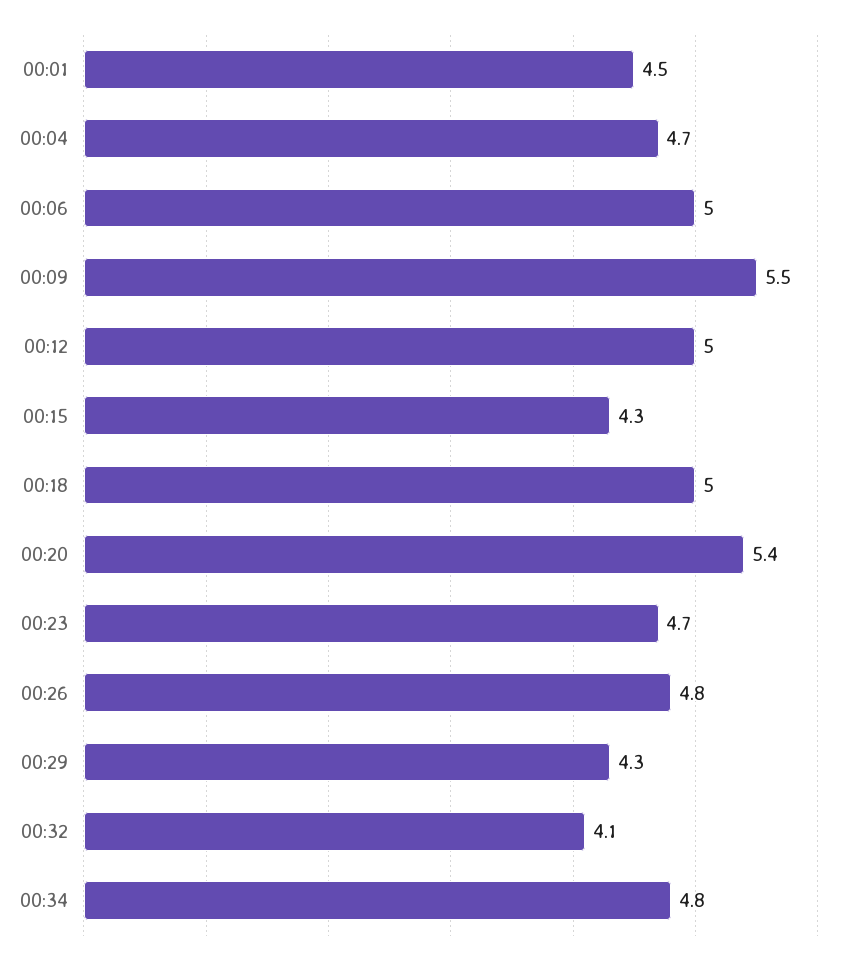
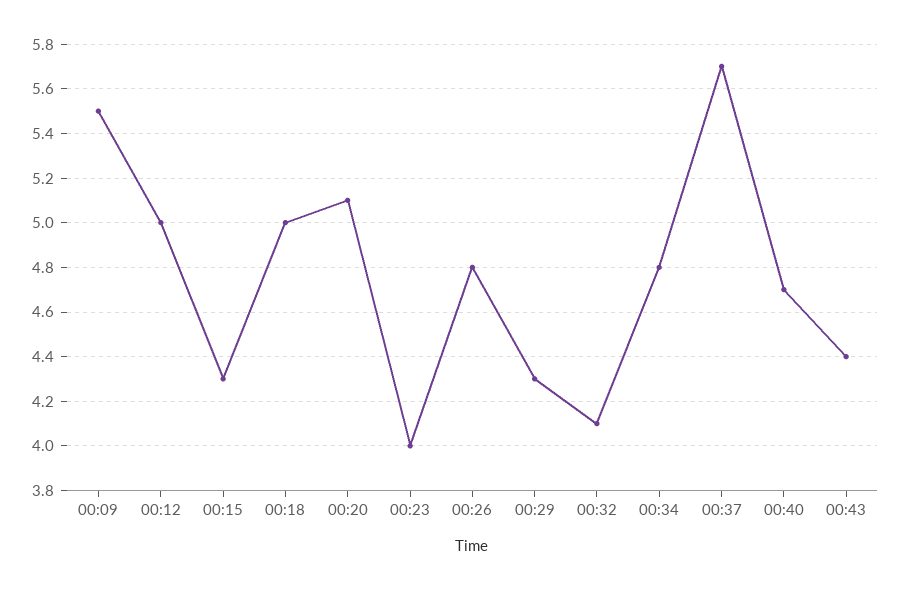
00:01: 4.5 -> none
00:04: 4.7 -> none
00:06: 5 -> none
00:20: 5.4 -> 5.1
00:23: 4.7 -> 4
00:37: none -> 5.7
00:40: none -> 4.7
00:43: none -> 4.4

